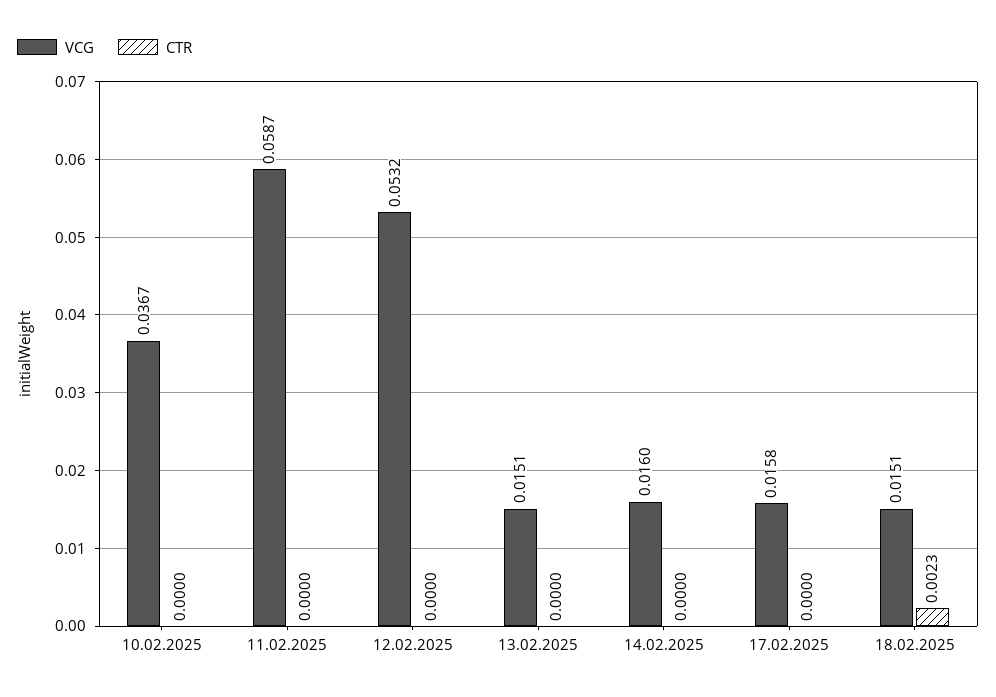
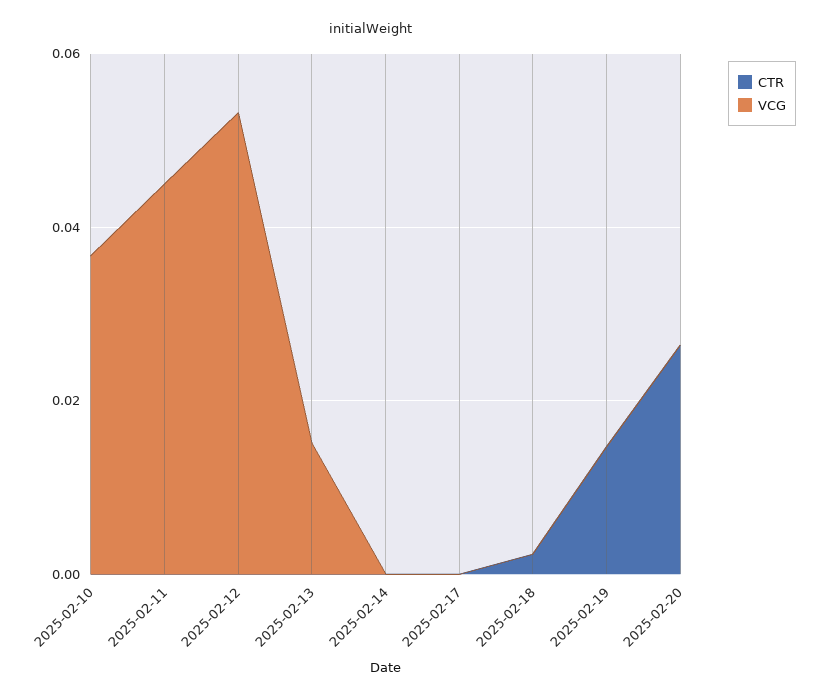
VCG, 11.02.2025: 0.0587 -> 0.045
VCG, 14.02.2025: 0.016 -> 0
VCG, 17.02.2025: 0.0158 -> 0
VCG, 18.02.2025: 0.0151 -> 0
CTR, 2025-02-19: none -> 0.015
VCG, 2025-02-19: none -> 0
CTR, 2025-02-20: none -> 0.025
VCG, 2025-02-20: none -> 0

